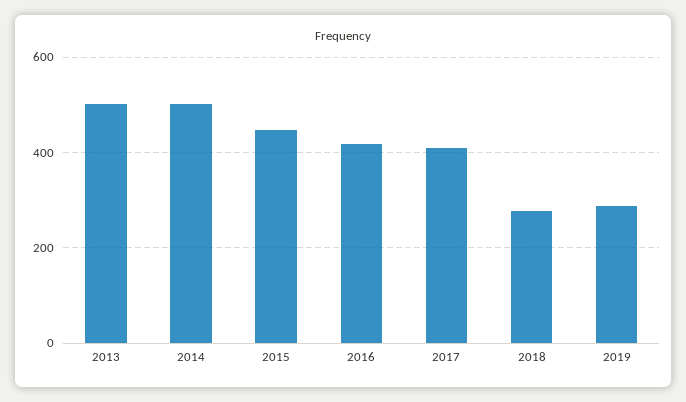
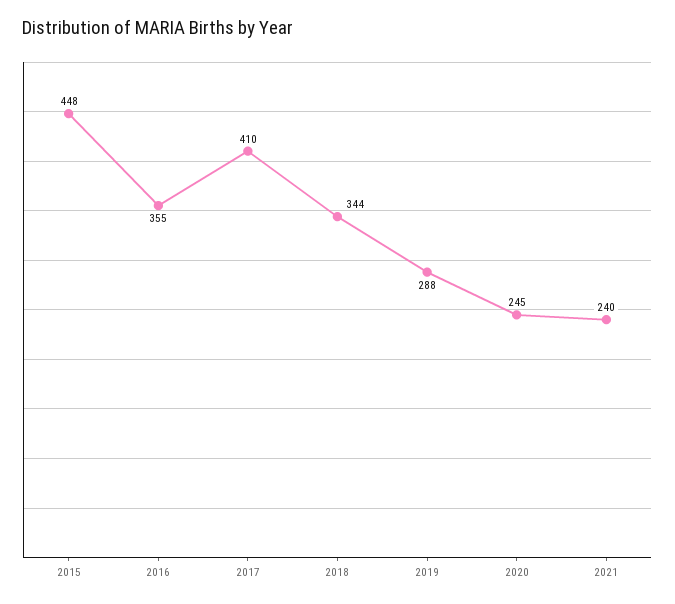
2013: 500 -> none
2014: 500 -> none
2016: 420 -> 355
2018: 280 -> 344
2020: none -> 245
2021: none -> 240

